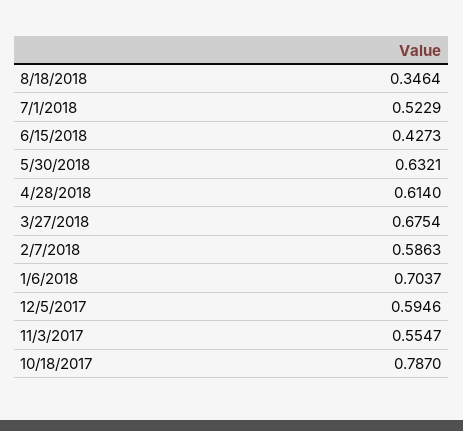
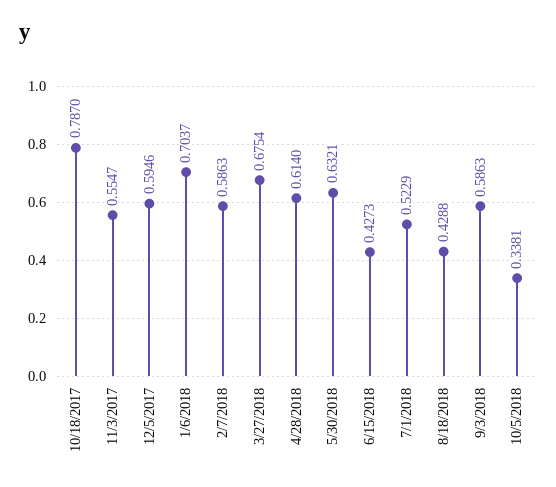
8/18/2018: 0.3464 -> 0.4288
9/3/2018: none -> 0.5863
10/5/2018: none -> 0.3381

